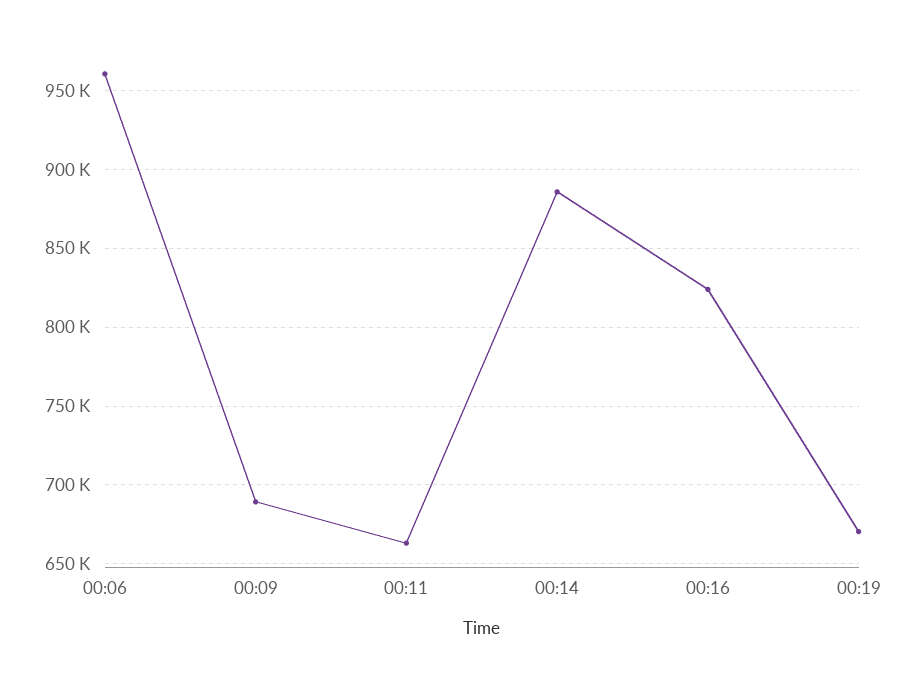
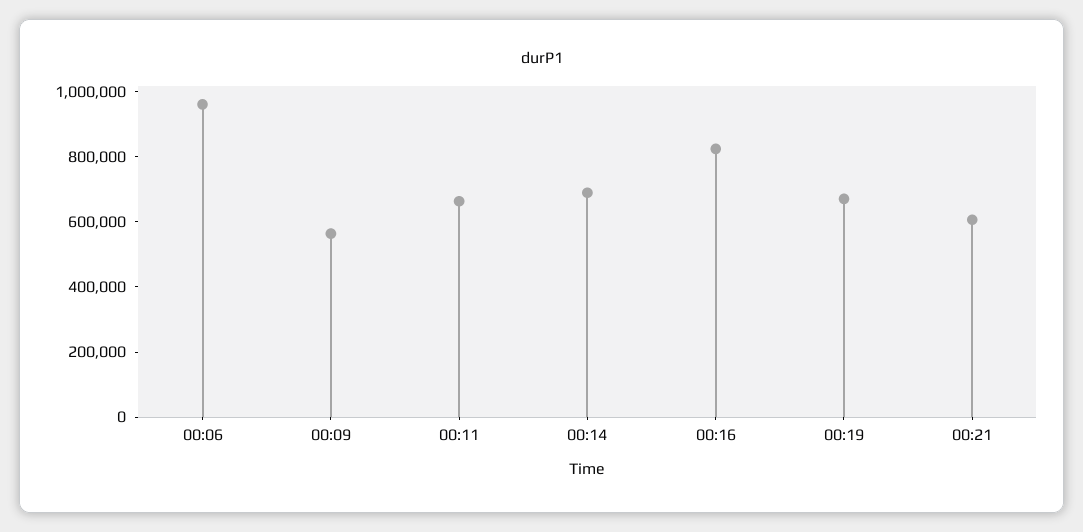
00:09: 690000 -> 550000
00:14: 885000 -> 700000
00:21: none -> 600000

